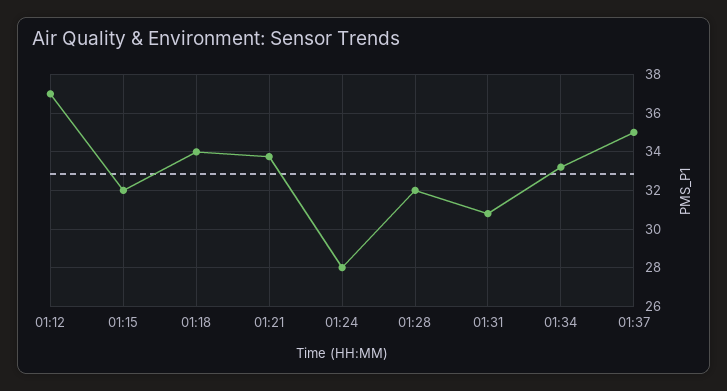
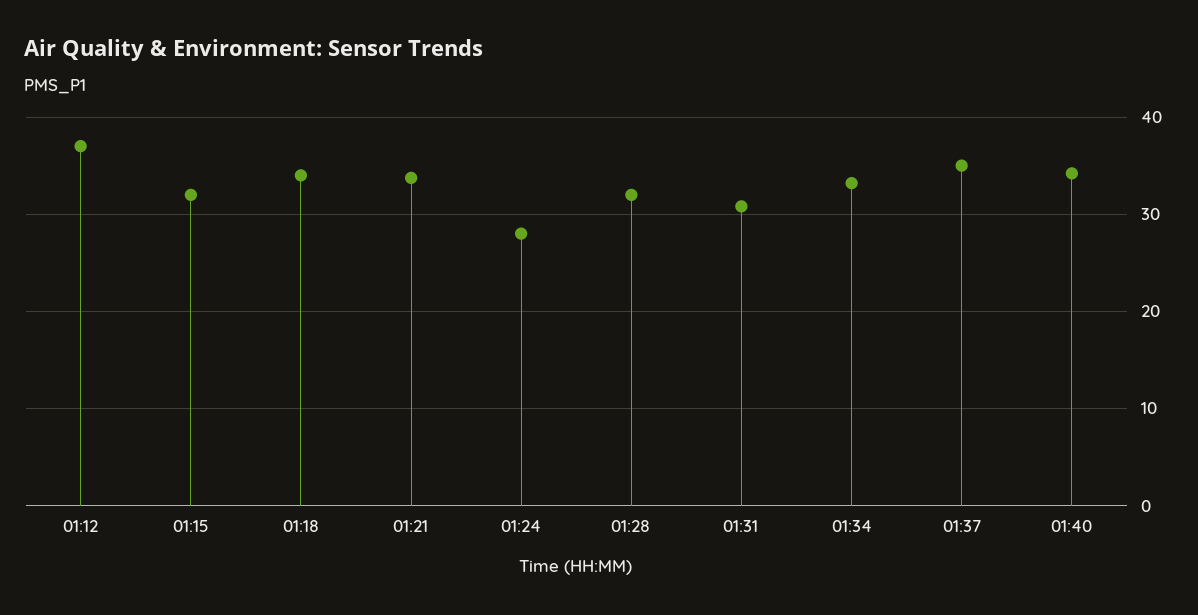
01:40: none -> 34

